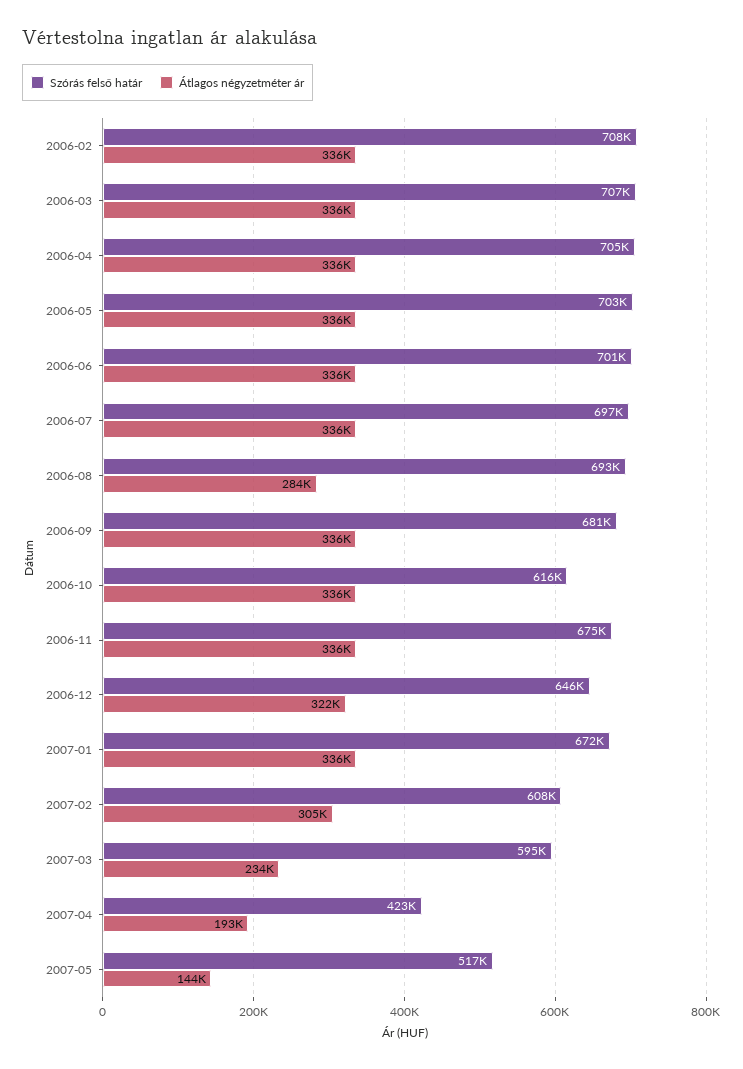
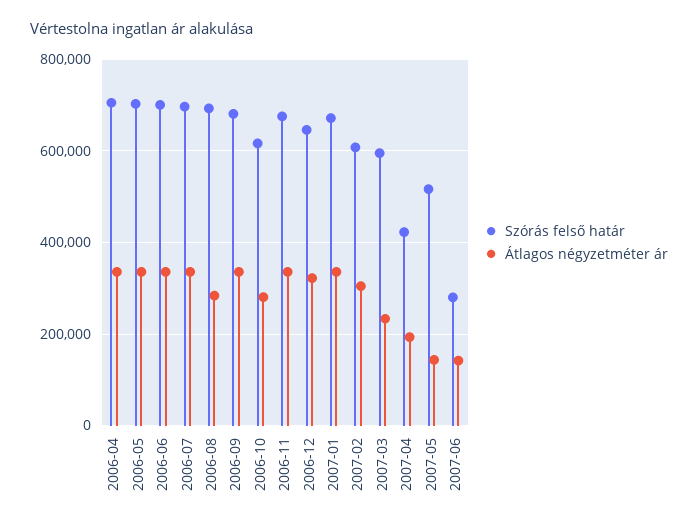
Szórás felső határ, 2006-02: 708000 -> none
Átlagos négyzetméter ár, 2006-02: 336000 -> none
Szórás felső határ, 2006-03: 707000 -> none
Átlagos négyzetméter ár, 2006-03: 336000 -> none
Átlagos négyzetméter ár, 2006-10: 336000 -> 280000
Szórás felső határ, 2007-06: none -> 280000
Átlagos négyzetméter ár, 2007-06: none -> 140000

